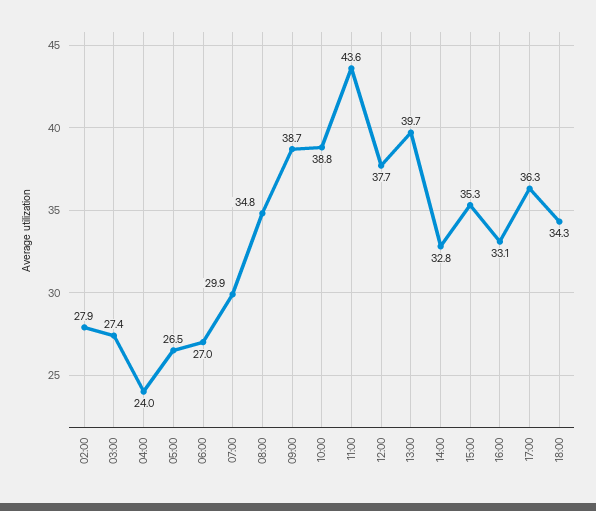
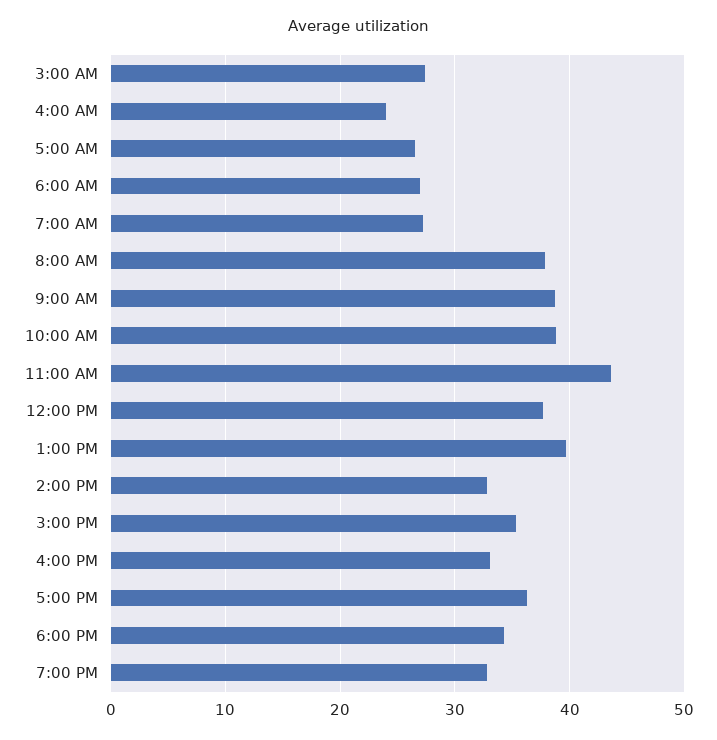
02:00: 27.9 -> none
07:00: 29.9 -> 27
08:00: 34.8 -> 38
7:00 PM: none -> 33

